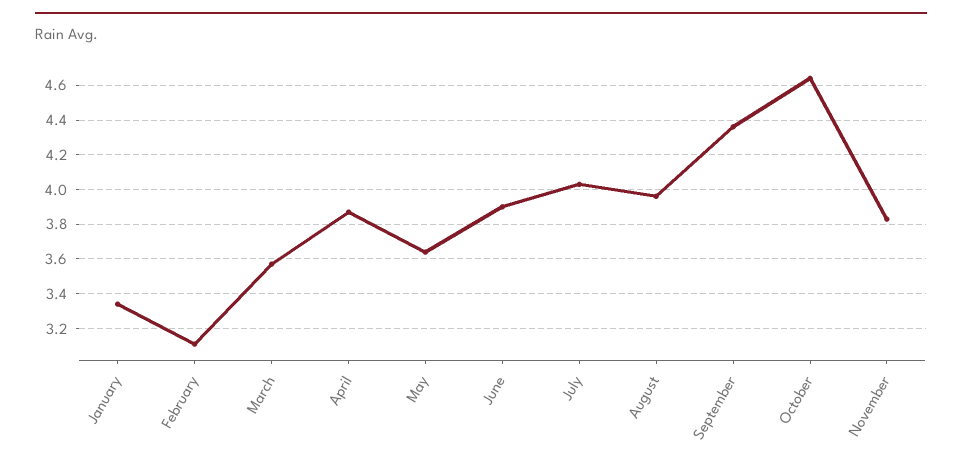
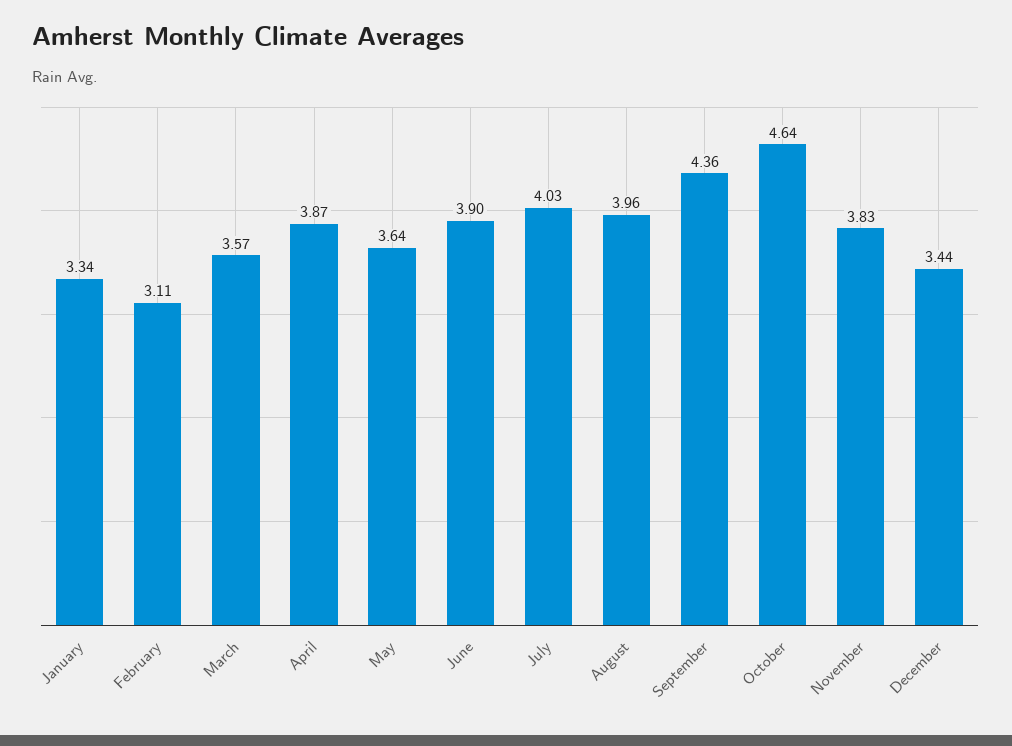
December: none -> 3.44

